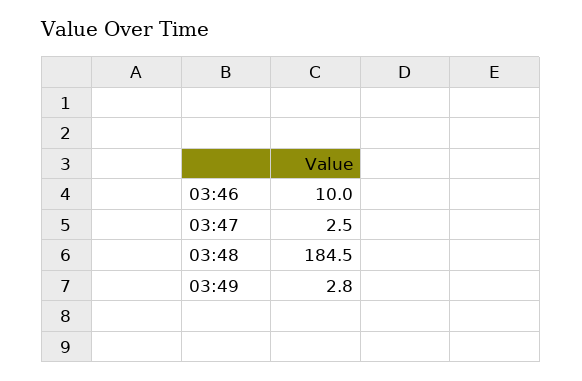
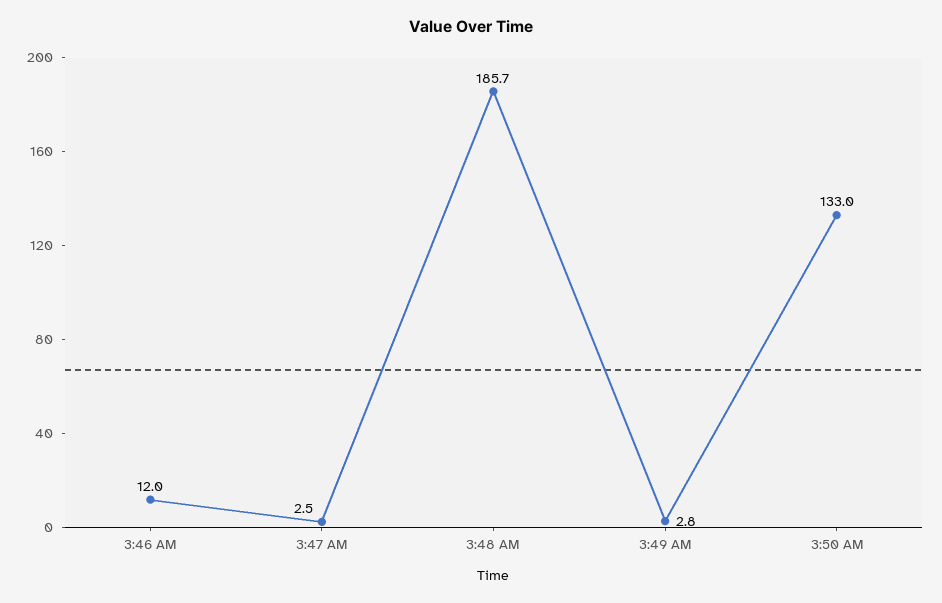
03:46: 10 -> 12
03:48: 184.5 -> 185.7
3:50 AM: none -> 133

